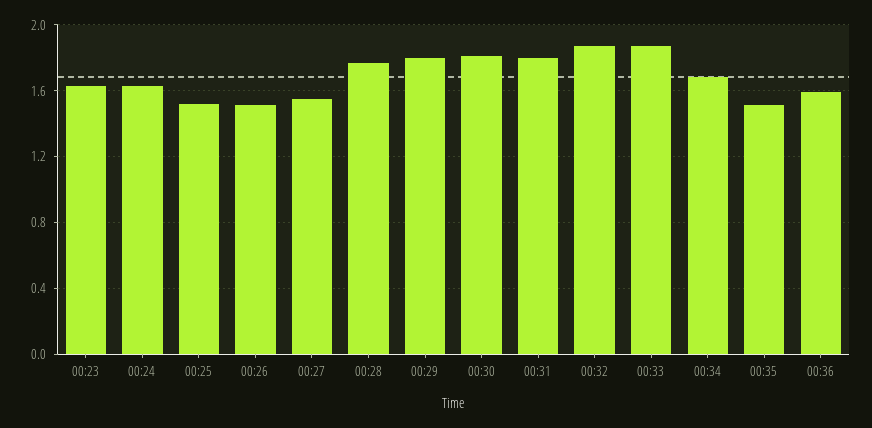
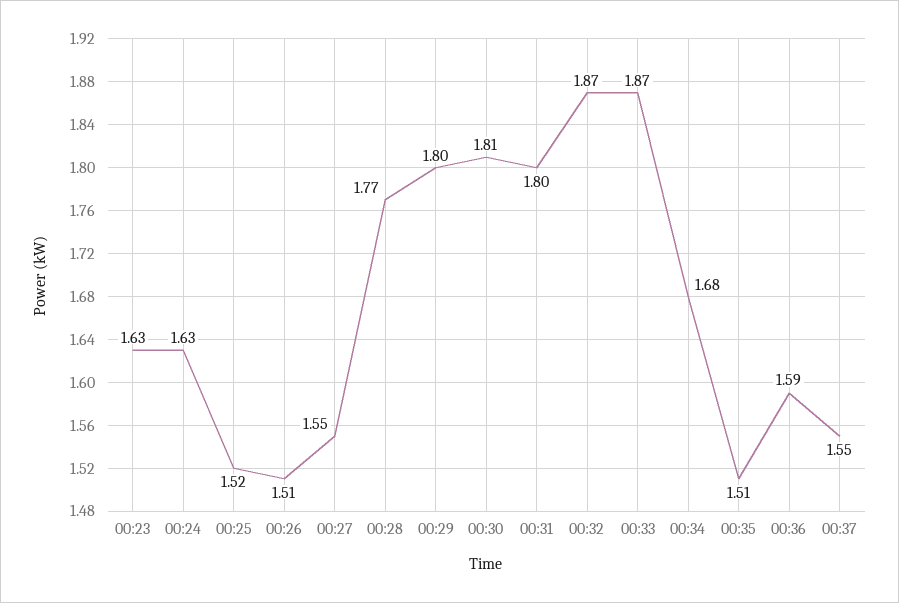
00:37: none -> 1.55

